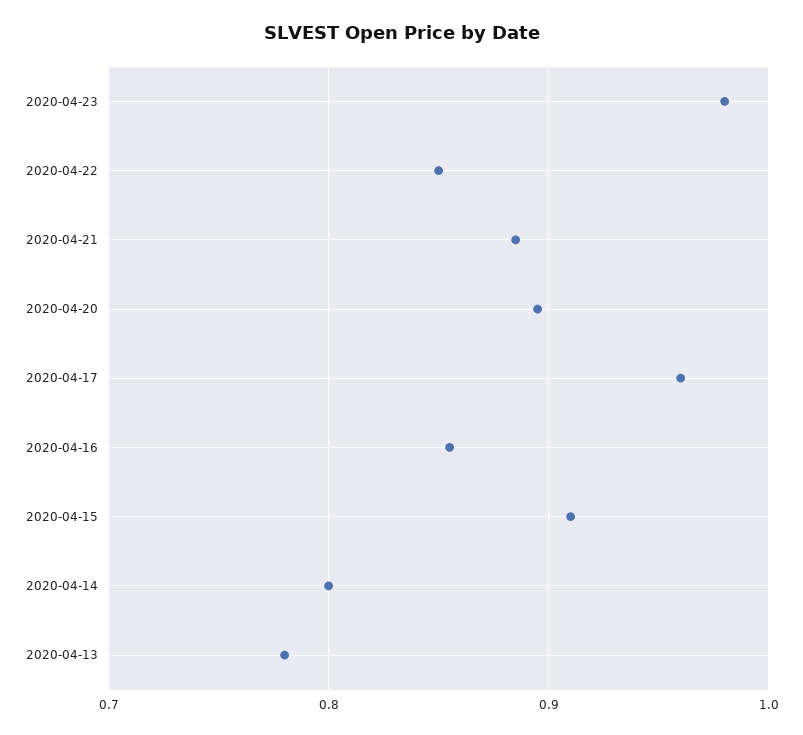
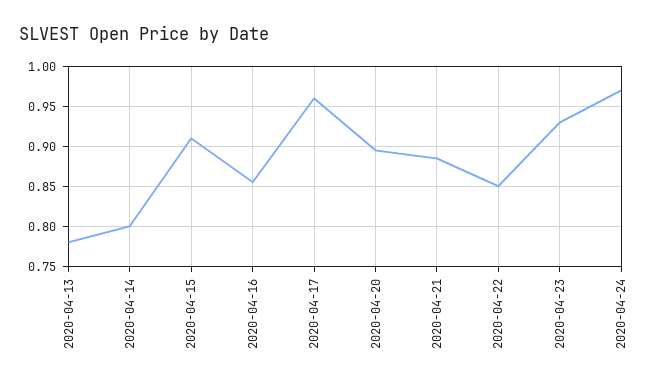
2020-04-23: 0.98 -> 0.93
2020-04-24: none -> 0.97

